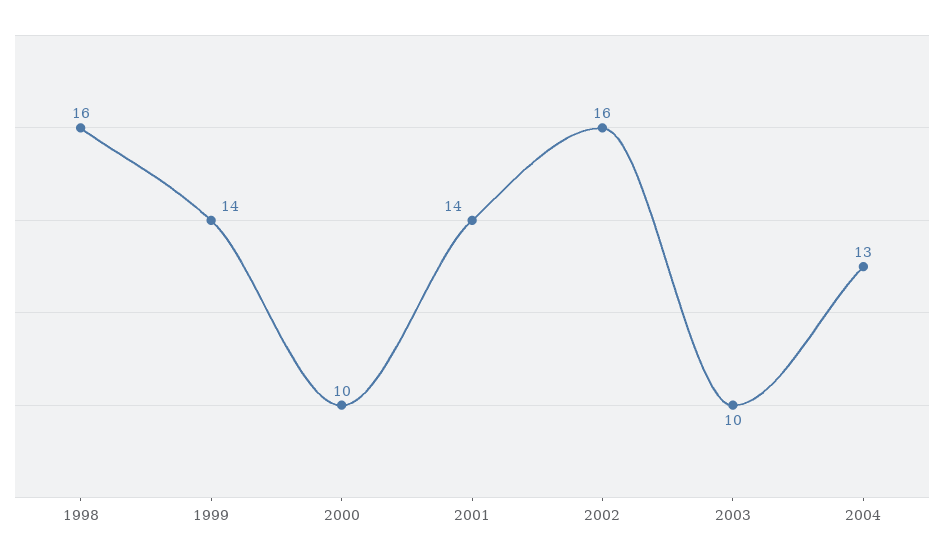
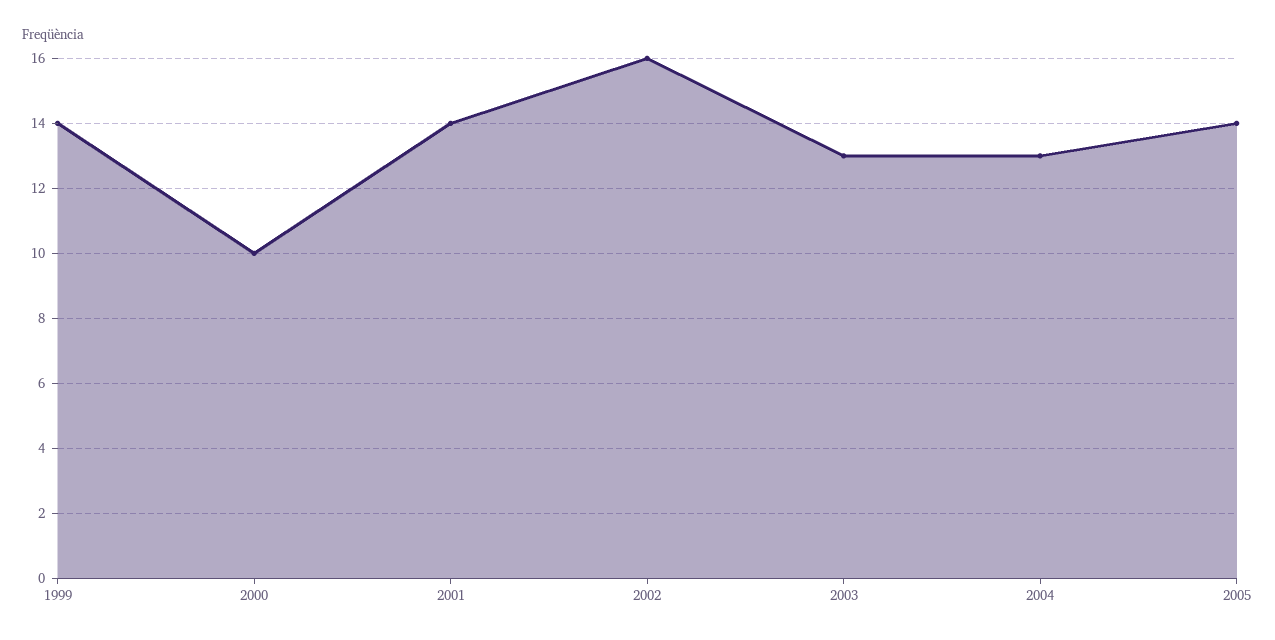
1998: 16 -> none
2003: 10 -> 13
2005: none -> 14

